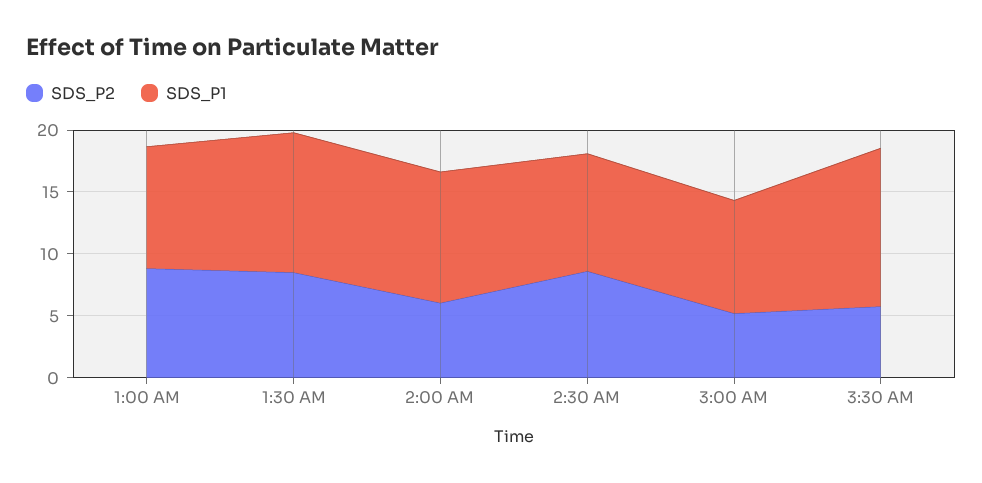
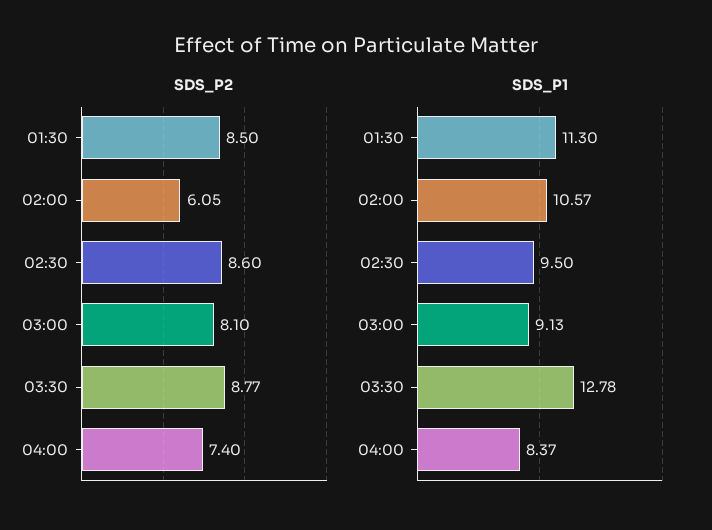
SDS_P2, 1:00 AM: 9 -> none
SDS_P1, 1:00 AM: 10 -> none
SDS_P2, 3:00 AM: 5 -> 8.1
SDS_P2, 3:30 AM: 6 -> 8.77
SDS_P2, 04:00: none -> 7.4
SDS_P1, 04:00: none -> 8.37

